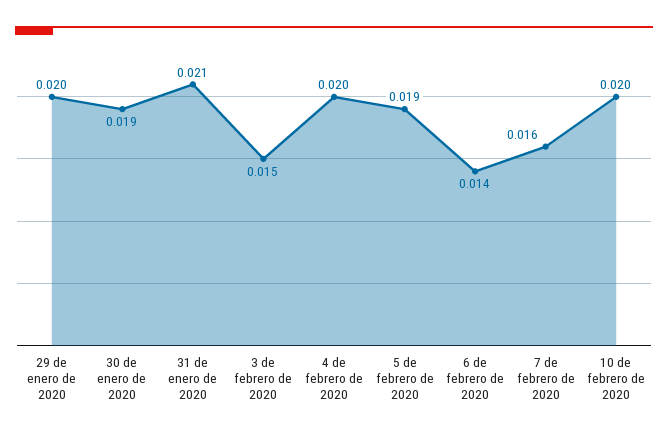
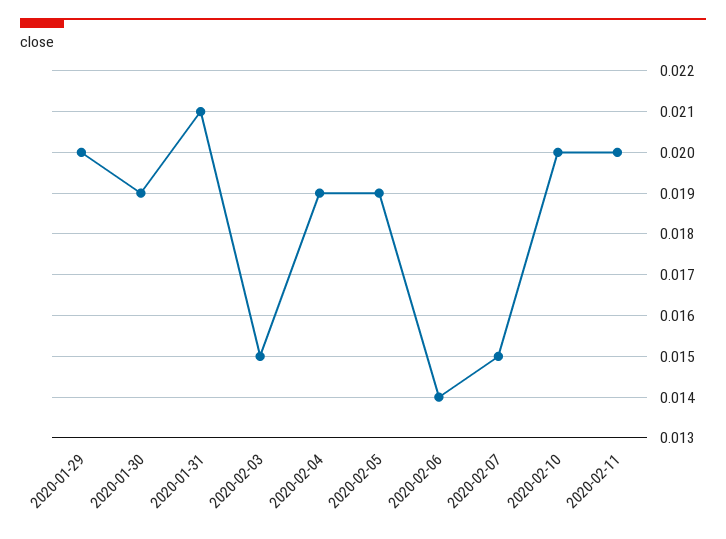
4 de febrero de 2020: 0.02 -> 0.019
7 de febrero de 2020: 0.016 -> 0.015
2020-02-11: none -> 0.02

